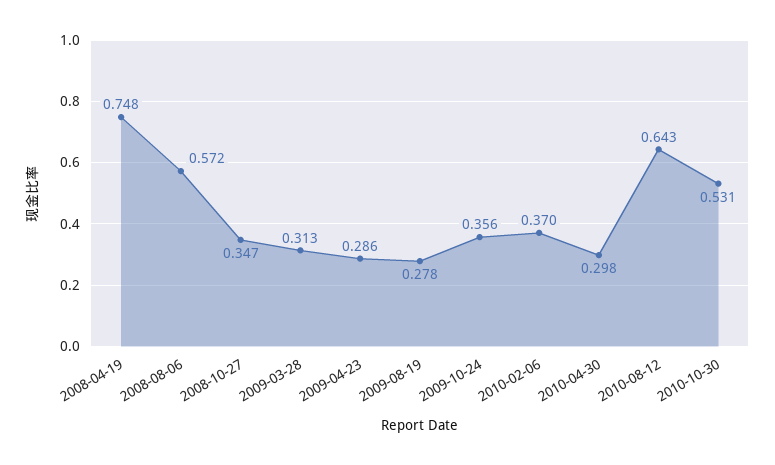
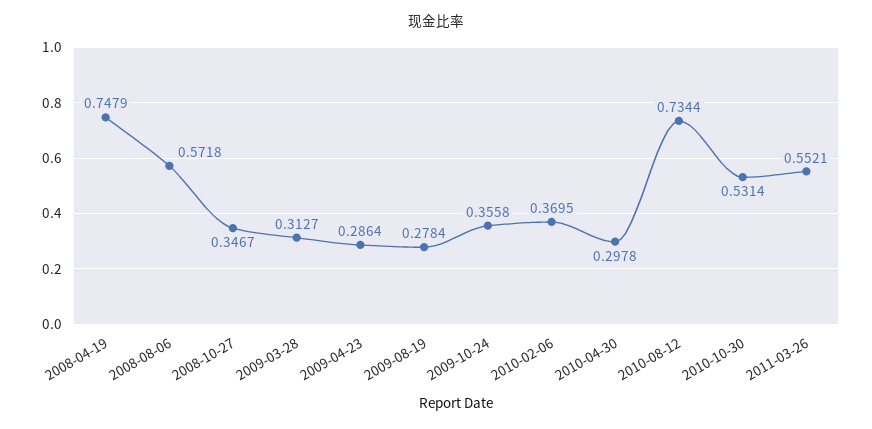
2010-08-12: 0.643 -> 0.7344
2011-03-26: none -> 0.5521

